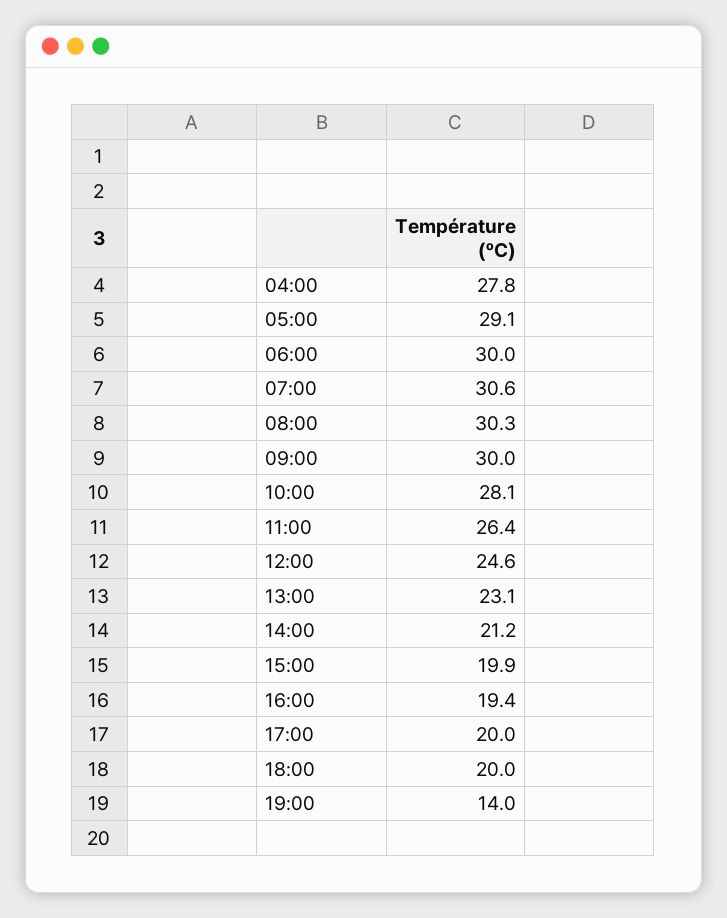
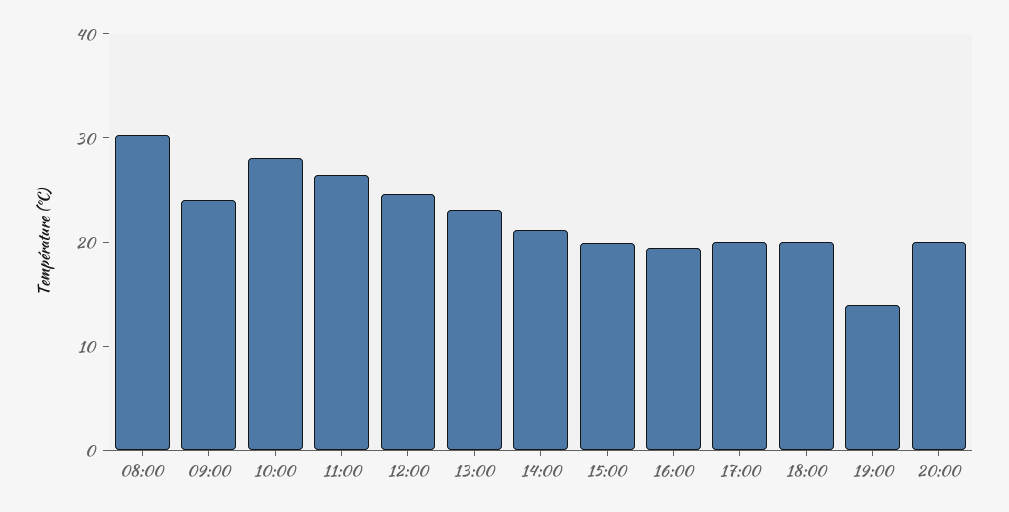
04:00: 27.8 -> none
05:00: 29.1 -> none
06:00: 30 -> none
07:00: 30.6 -> none
09:00: 30 -> 24
20:00: none -> 20

